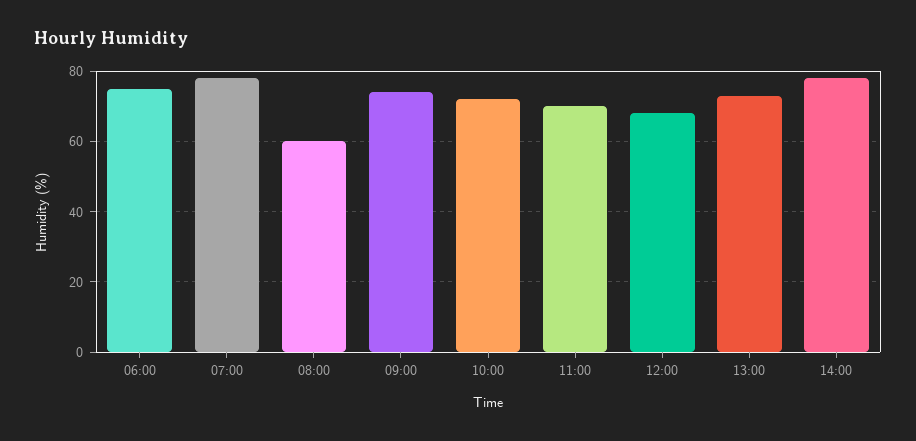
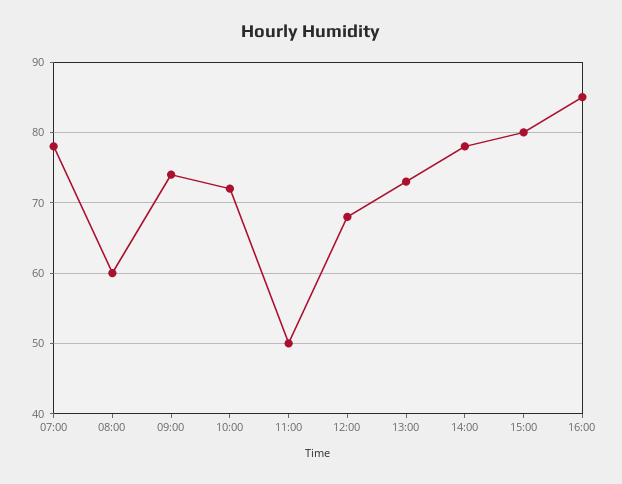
06:00: 75 -> none
11:00: 70 -> 50
15:00: none -> 80
16:00: none -> 85

